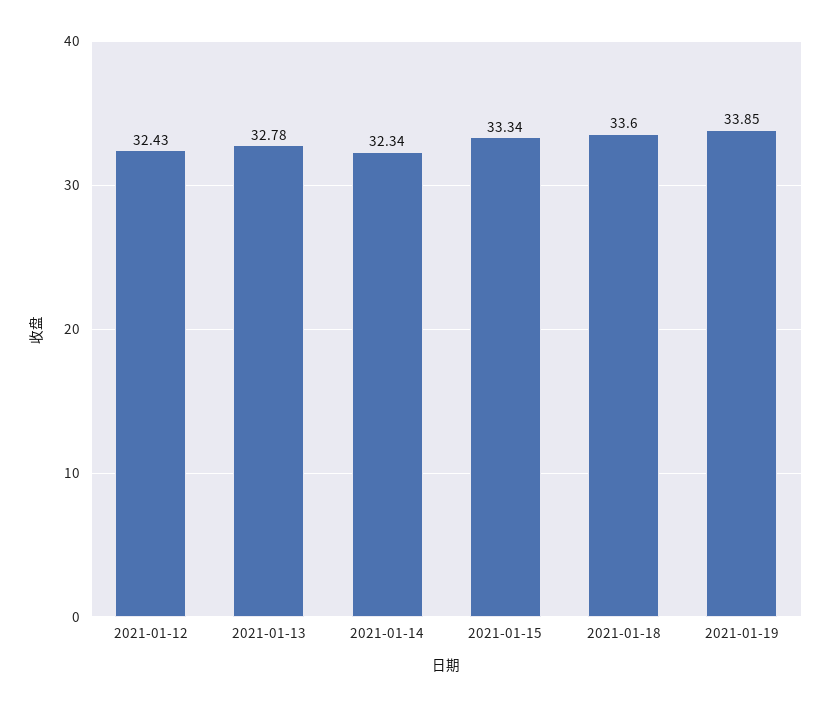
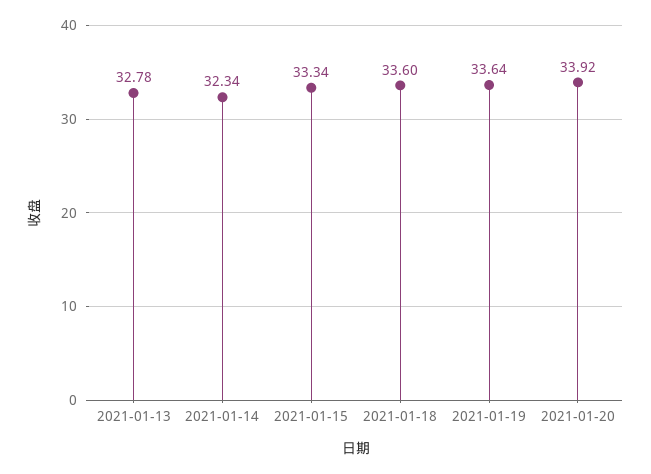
2021-01-12: 32.43 -> none
2021-01-19: 33.85 -> 33.64
2021-01-20: none -> 33.92

